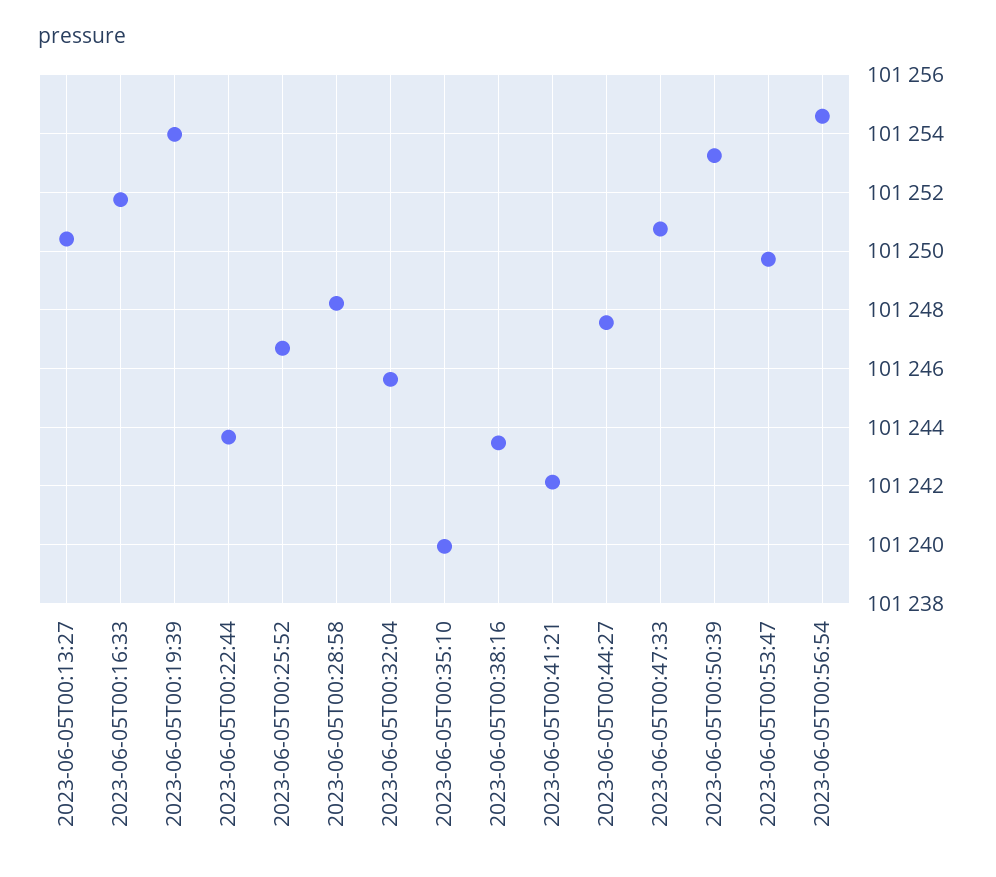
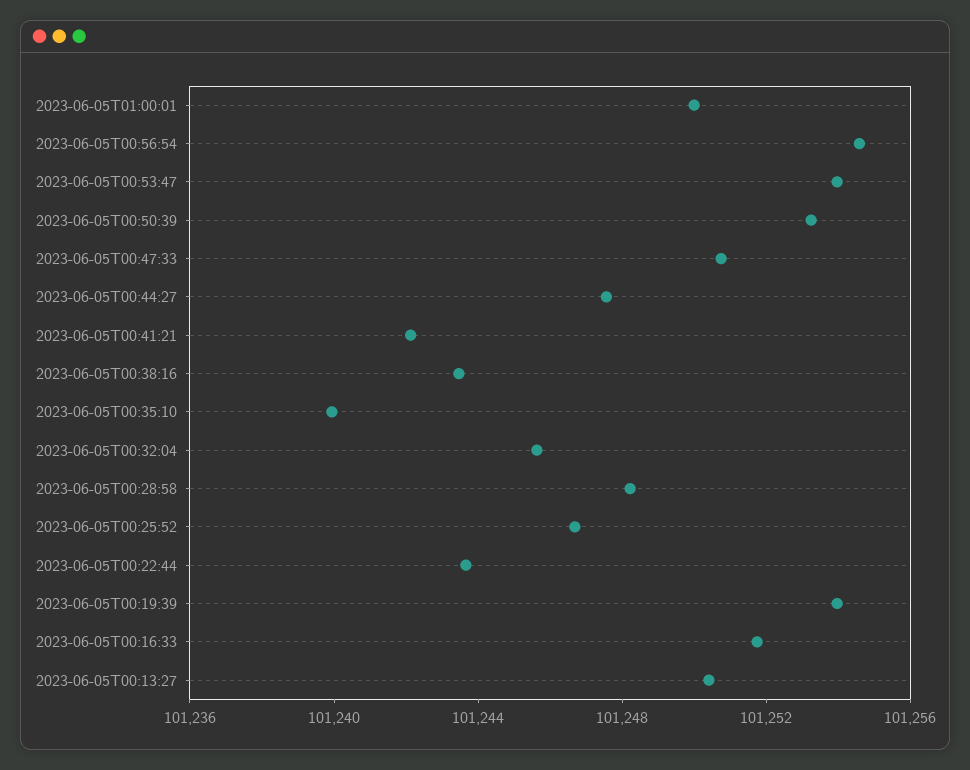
2023-06-05T00:53:47: 101249.75 -> 101254
2023-06-05T01:00:01: none -> 101250

